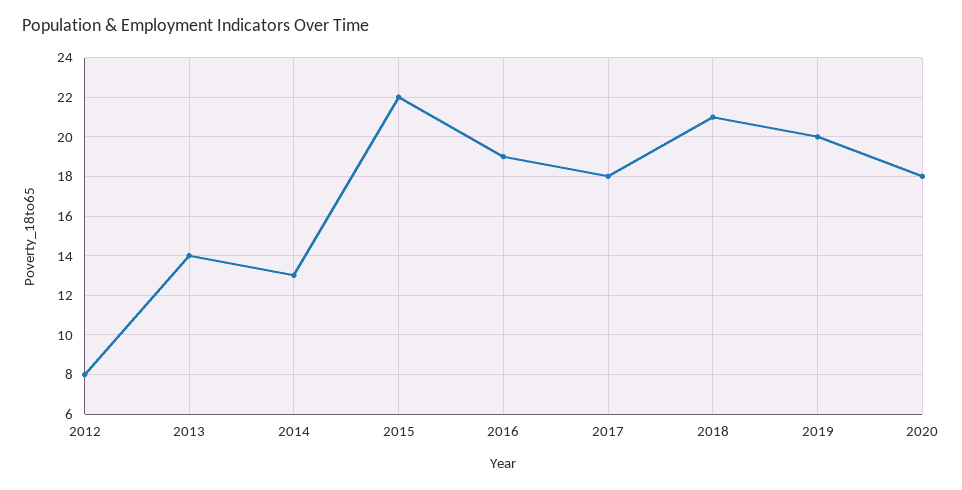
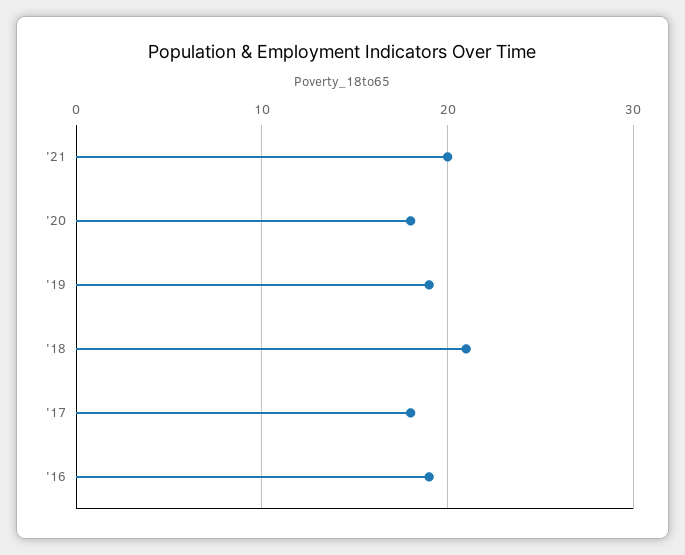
2012: 8 -> none
2013: 14 -> none
2014: 13 -> none
2015: 22 -> none
2019: 20 -> 19
'21: none -> 20

